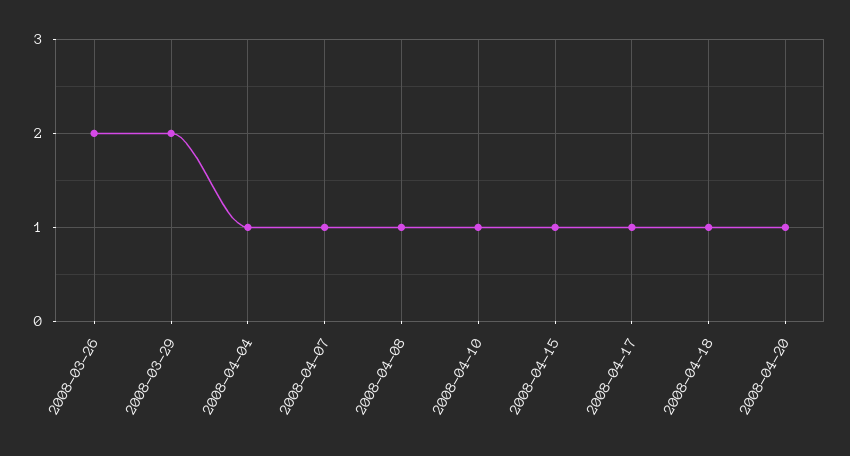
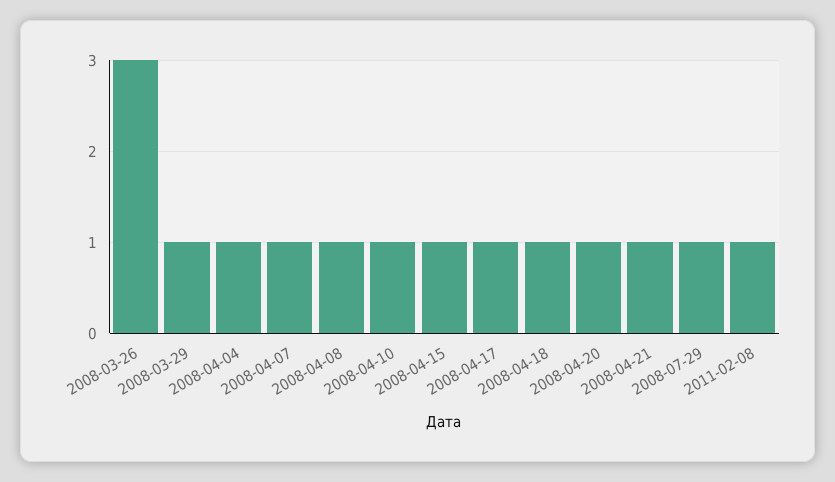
2008-03-26: 2 -> 3
2008-03-29: 2 -> 1
2008-04-21: none -> 1
2008-07-29: none -> 1
2011-02-08: none -> 1

